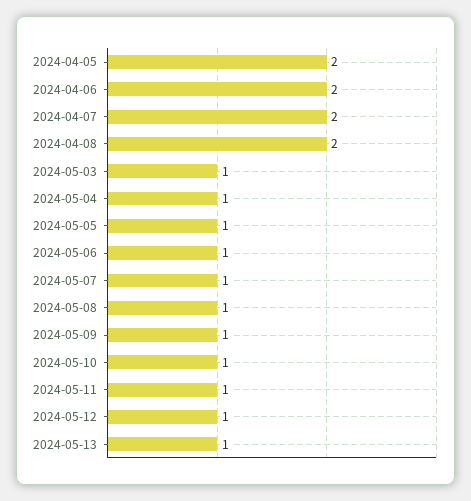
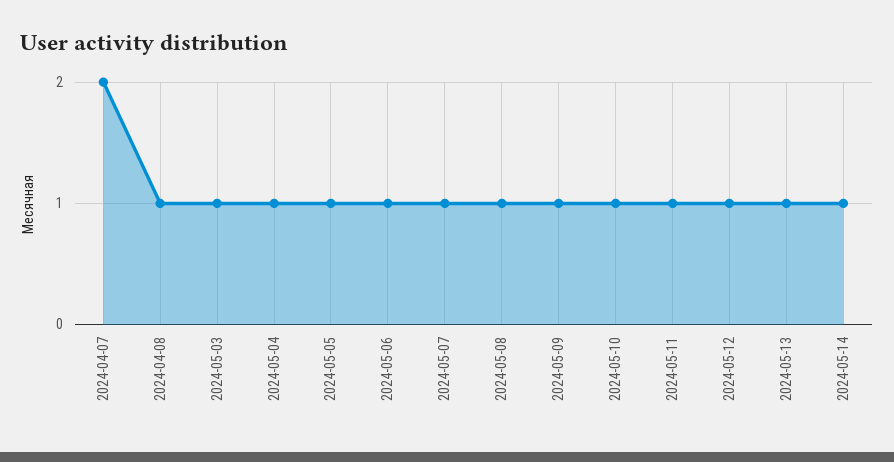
2024-04-05: 2 -> none
2024-04-06: 2 -> none
2024-04-08: 2 -> 1
2024-05-14: none -> 1

